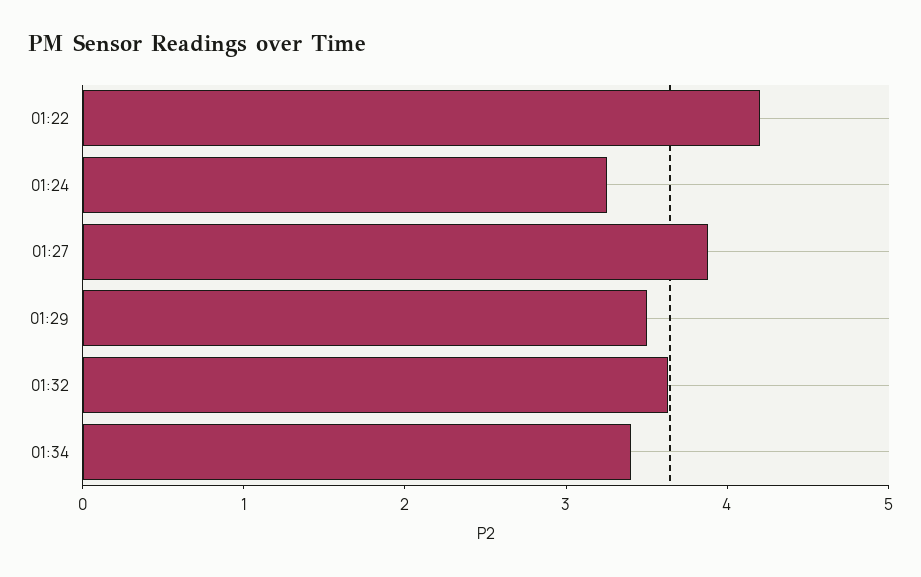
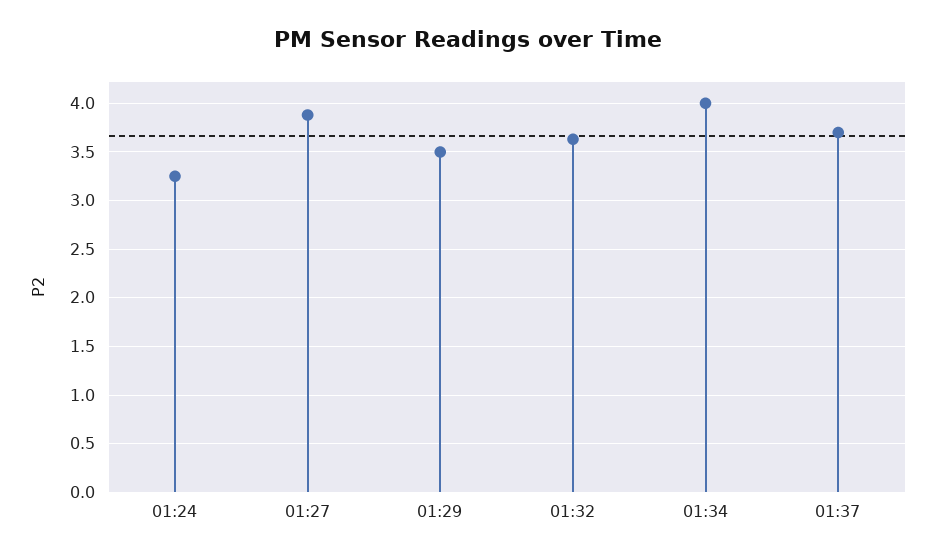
01:22: 4.2 -> none
01:34: 3.4 -> 4
01:37: none -> 3.7

